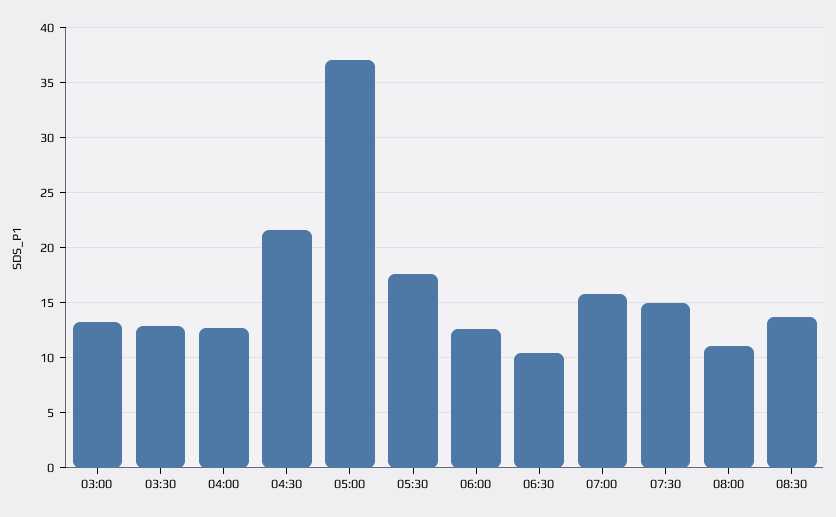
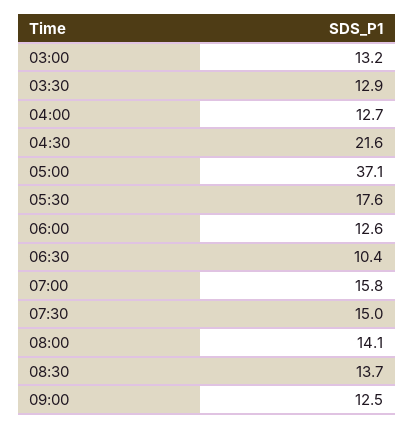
08:00: 11 -> 14.1
09:00: none -> 12.5

